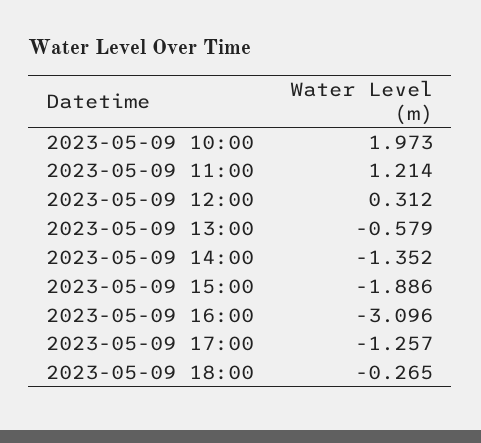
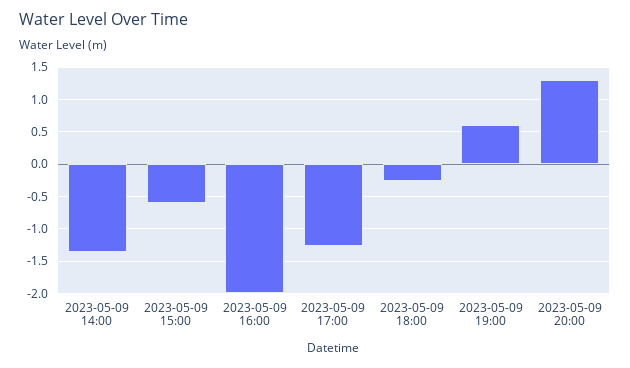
2023-05-09 10:00: 1.973 -> none
2023-05-09 11:00: 1.214 -> none
2023-05-09 12:00: 0.312 -> none
2023-05-09 13:00: -0.579 -> none
2023-05-09 15:00: -1.886 -> -0.6
2023-05-09 16:00: -3.096 -> -2
2023-05-09 19:00: none -> 0.6
2023-05-09 20:00: none -> 1.3

